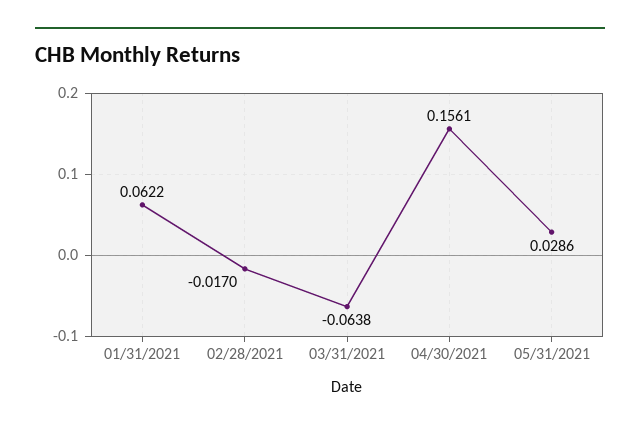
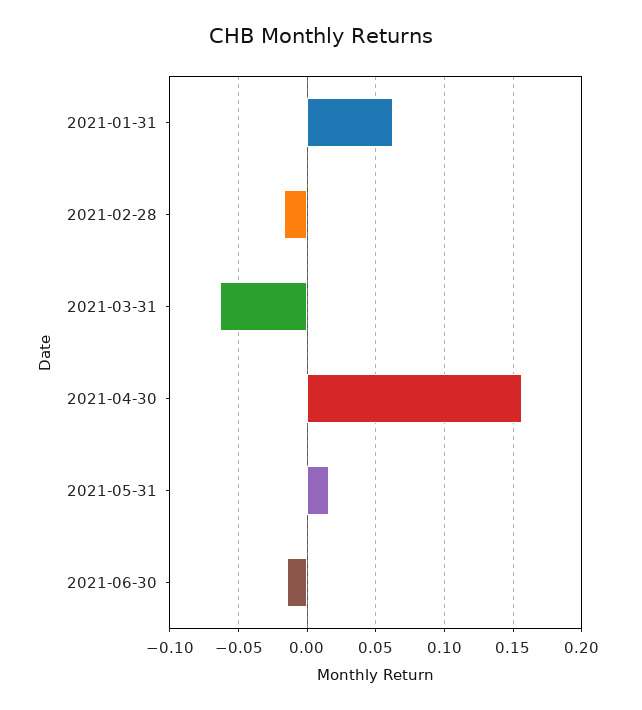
05/31/2021: 0.0286 -> 0.015
2021-06-30: none -> -0.015

